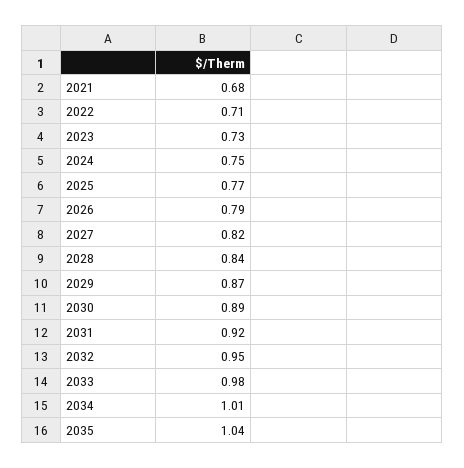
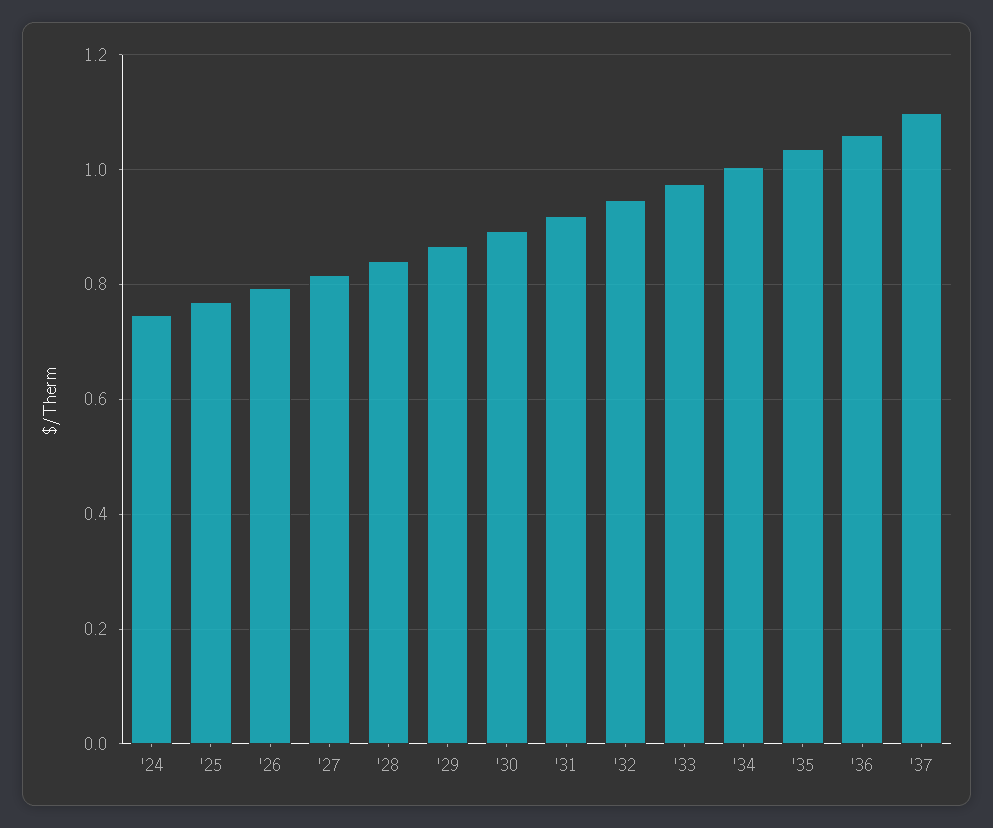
2021: 0.68 -> none
2022: 0.71 -> none
2023: 0.73 -> none
'36: none -> 1.06
'37: none -> 1.1

